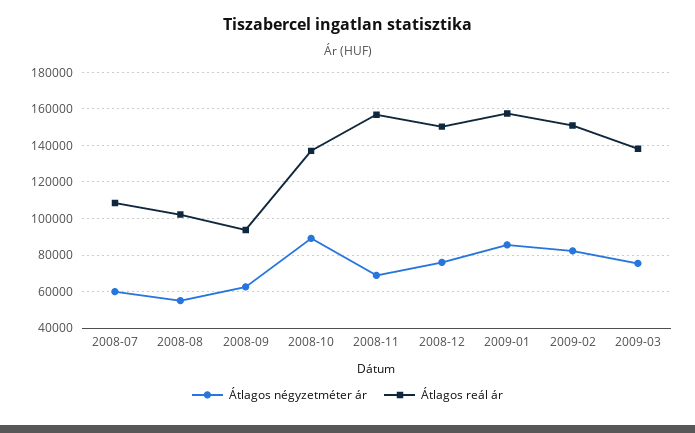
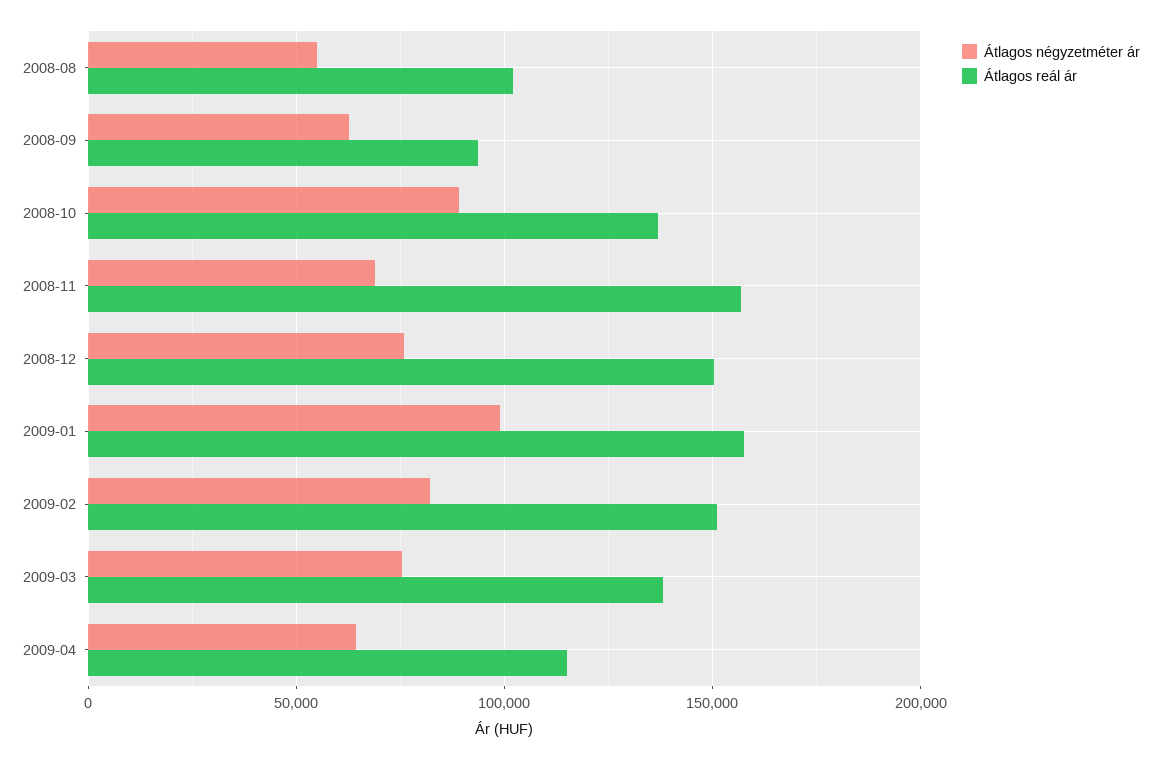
Átlagos négyzetméter ár, 2008-07: 60000 -> none
Átlagos reál ár, 2008-07: 110000 -> none
Átlagos négyzetméter ár, 2009-01: 85000 -> 100000
Átlagos négyzetméter ár, 2009-04: none -> 65000
Átlagos reál ár, 2009-04: none -> 115000

